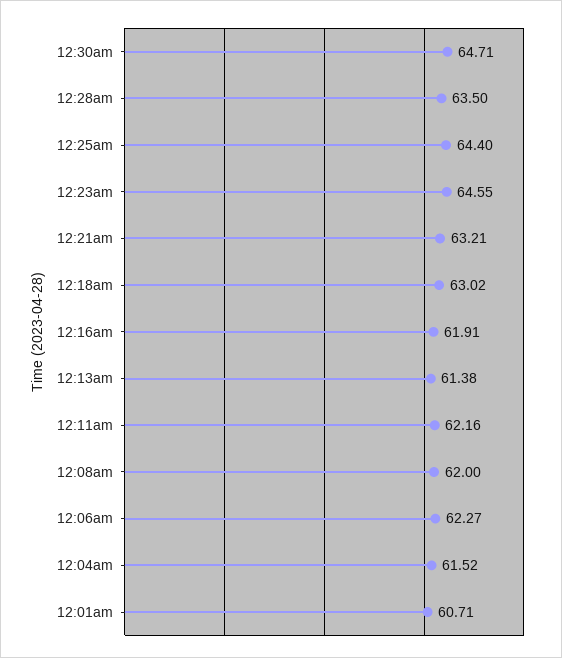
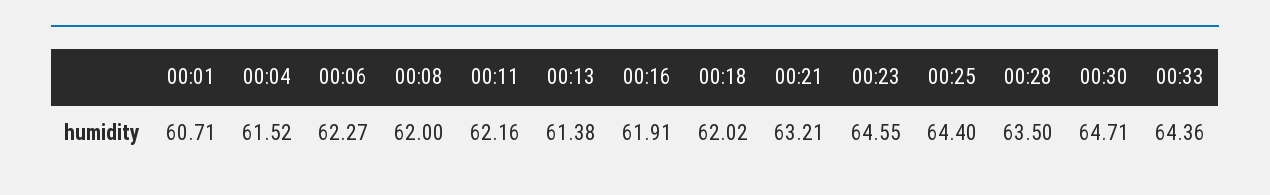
12:18am: 63.02 -> 62.02
00:33: none -> 64.36

